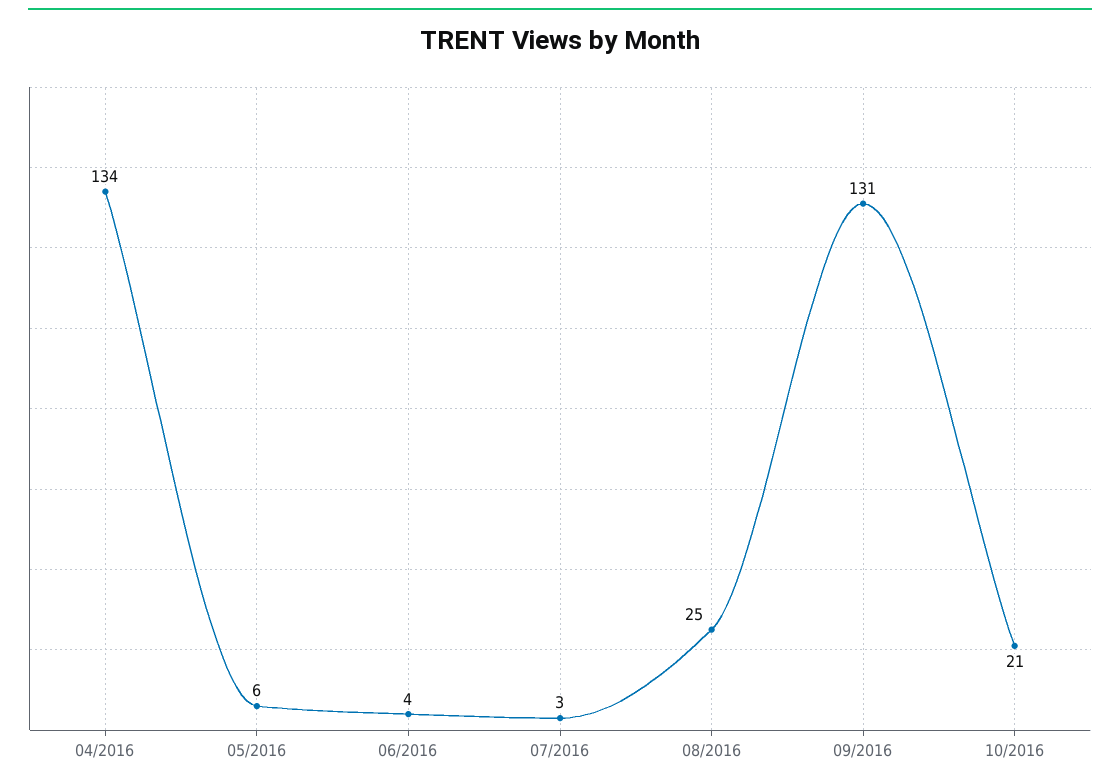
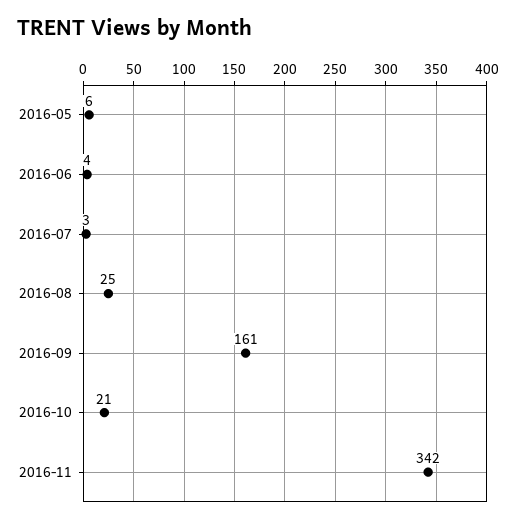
04/2016: 134 -> none
09/2016: 131 -> 161
2016-11: none -> 342

